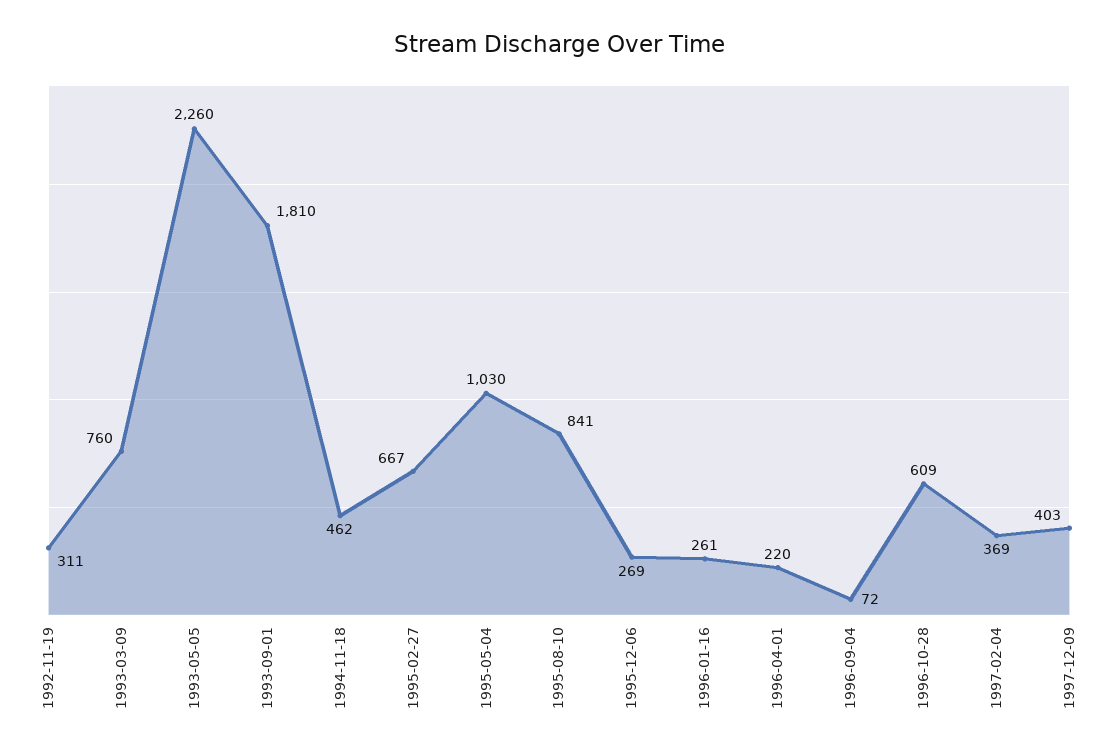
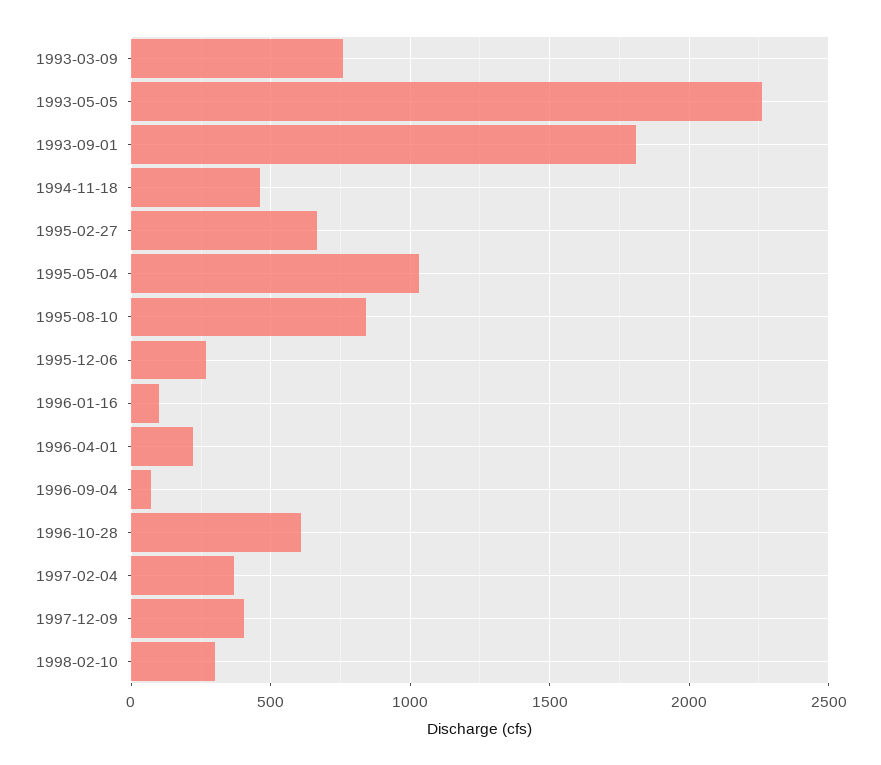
1992-11-19: 311 -> none
1996-01-16: 261 -> 100
1998-02-10: none -> 300

